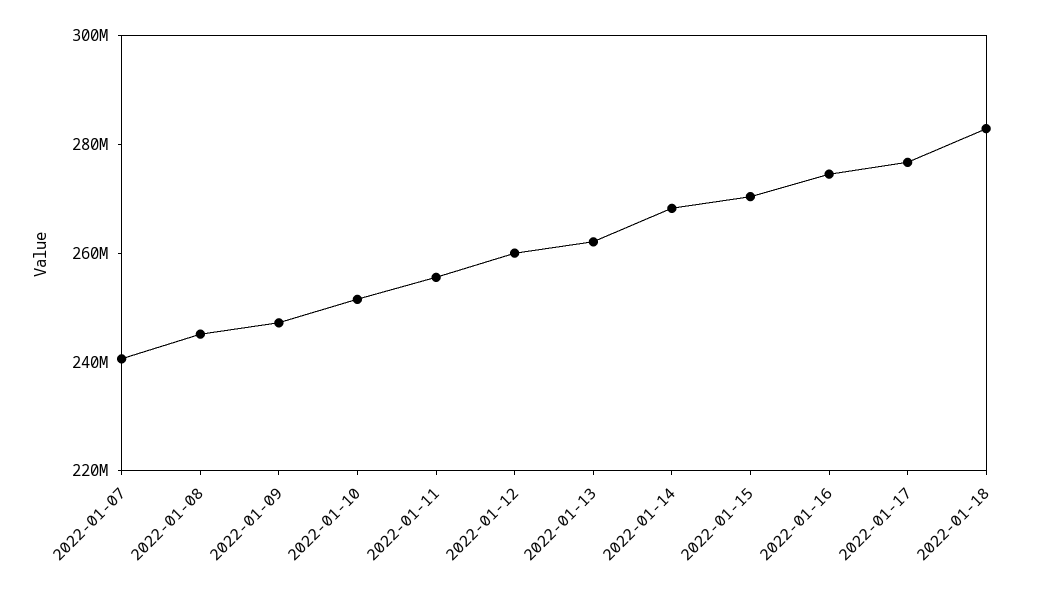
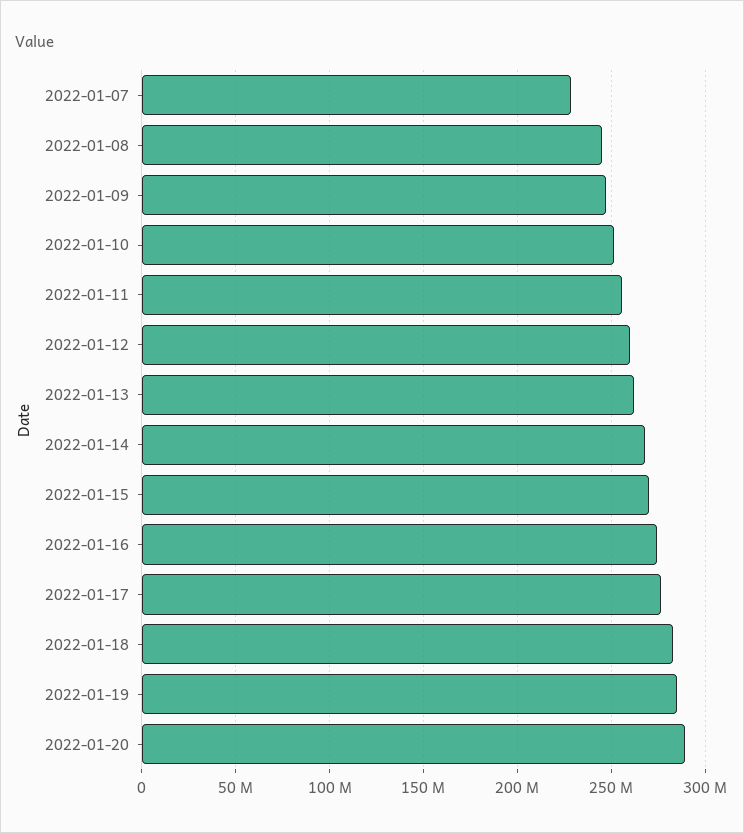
2022-01-07: 240000000 -> 230000000
2022-01-19: none -> 285000000
2022-01-20: none -> 290000000

